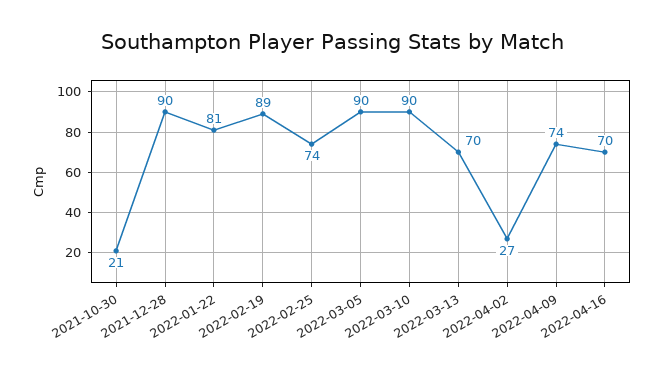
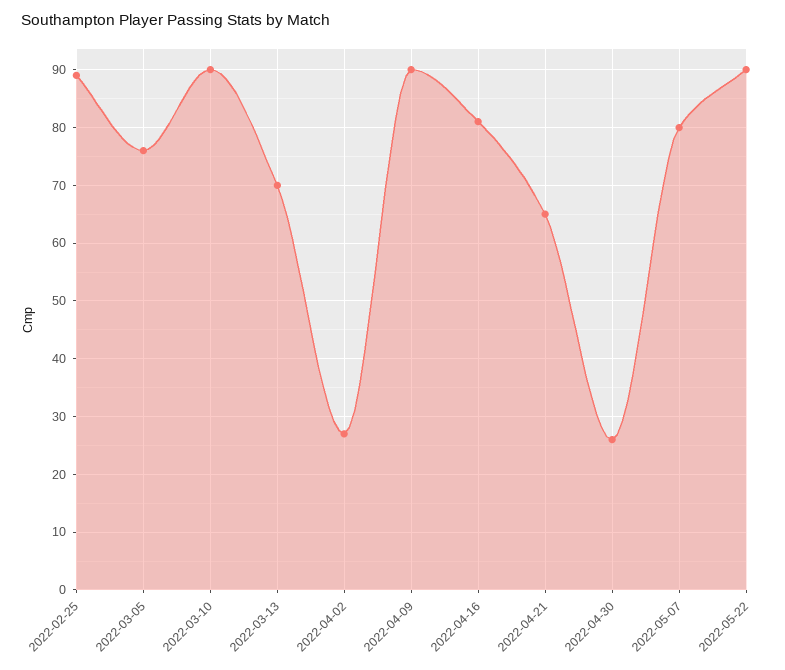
2021-10-30: 21 -> none
2021-12-28: 90 -> none
2022-01-22: 81 -> none
2022-02-19: 89 -> none
2022-02-25: 74 -> 90
2022-03-05: 90 -> 75
2022-04-09: 74 -> 90
2022-04-16: 70 -> 80
2022-04-21: none -> 65
2022-04-30: none -> 25
2022-05-07: none -> 80
2022-05-22: none -> 90

